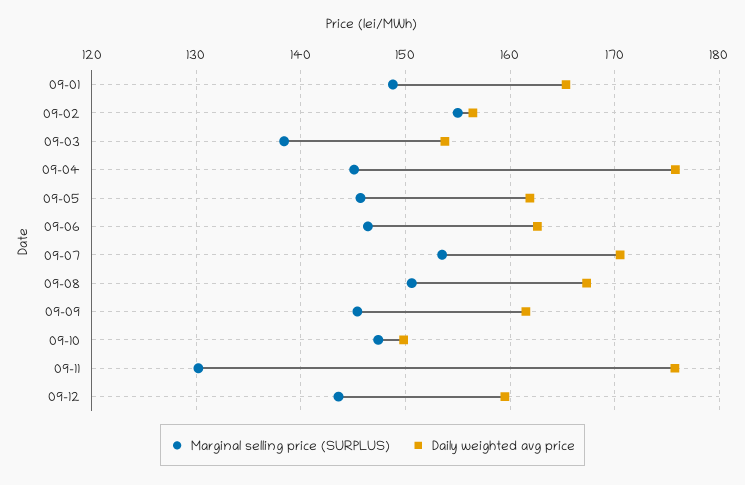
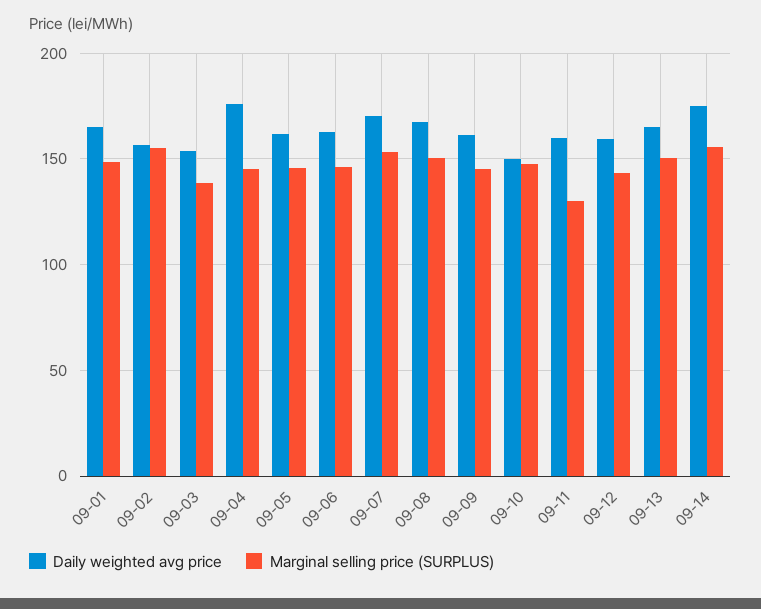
Daily weighted avg price, 09-11: 176 -> 160
Daily weighted avg price, 09-13: none -> 165
Marginal selling price (SURPLUS), 09-13: none -> 150
Daily weighted avg price, 09-14: none -> 175
Marginal selling price (SURPLUS), 09-14: none -> 155

